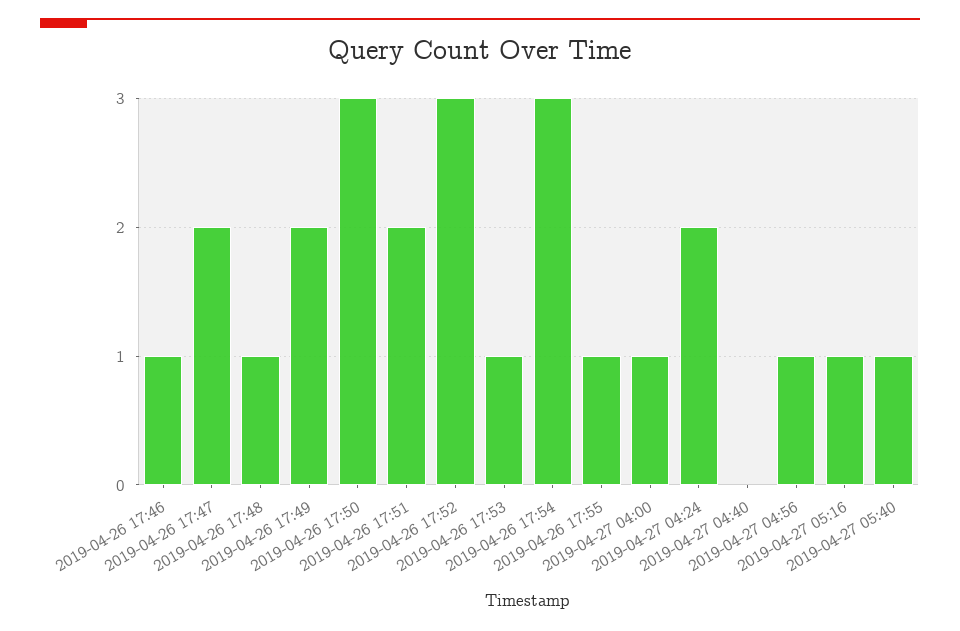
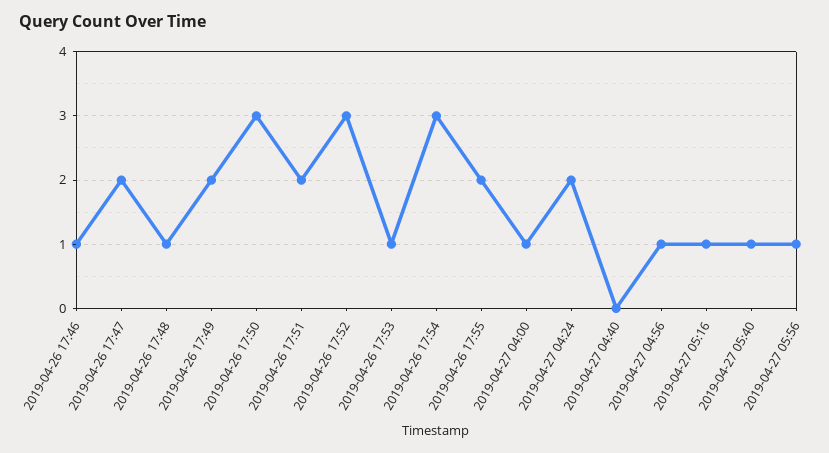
2019-04-26 17:55: 1 -> 2
2019-04-27 05:56: none -> 1

